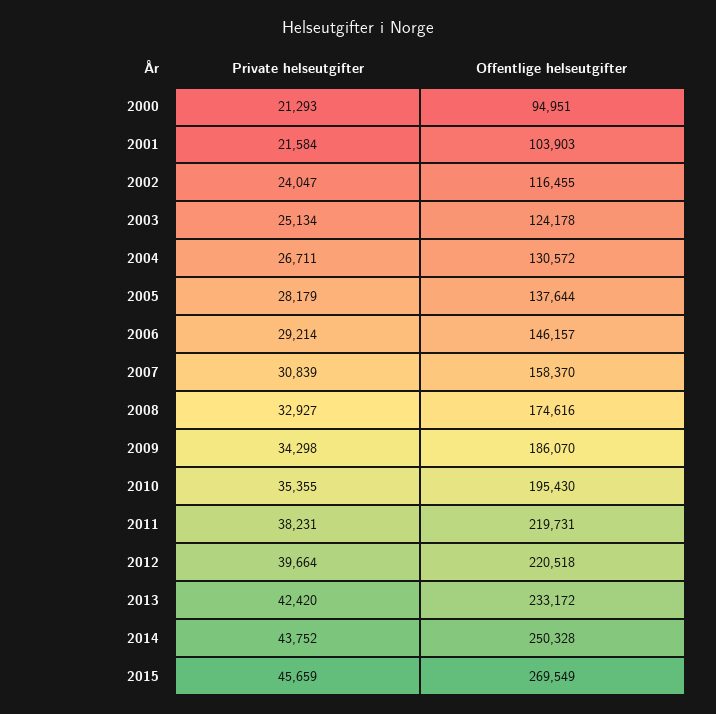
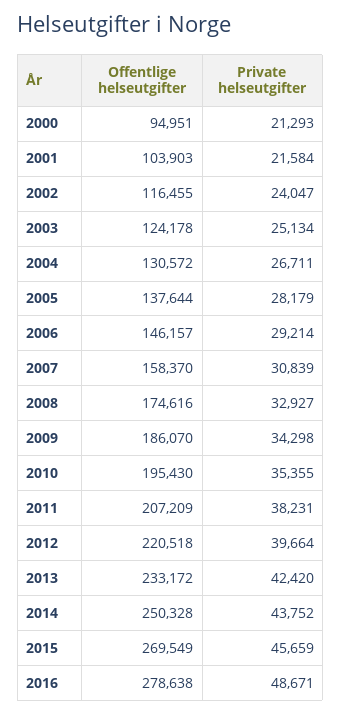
Offentlige helseutgifter, 2011: 219731 -> 207209
Offentlige helseutgifter, 2016: none -> 278638
Private helseutgifter, 2016: none -> 48671

